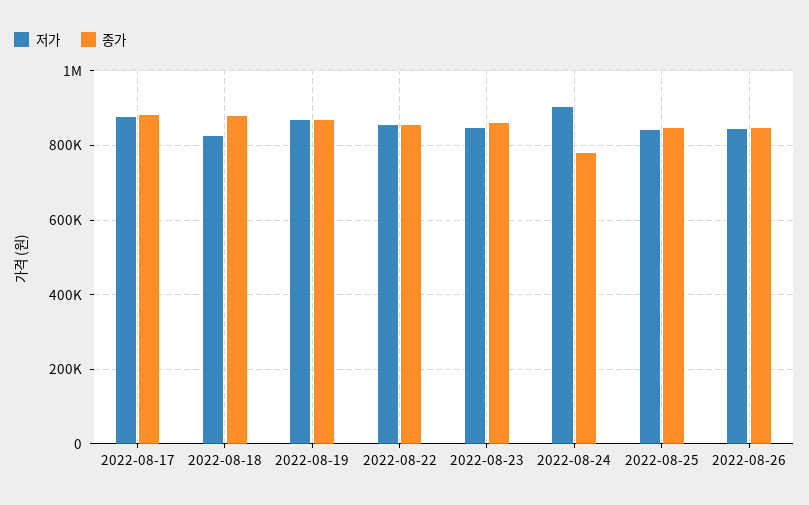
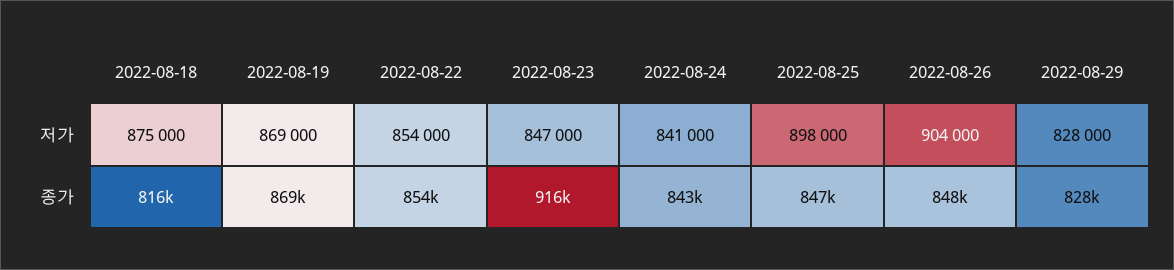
저가, 2022-08-17: 880000 -> none
종가, 2022-08-17: 880000 -> none
저가, 2022-08-18: 820000 -> 875000
종가, 2022-08-18: 880000 -> 816000
종가, 2022-08-23: 860000 -> 916000
저가, 2022-08-24: 900000 -> 841000
종가, 2022-08-24: 780000 -> 843000
저가, 2022-08-25: 840000 -> 898000
저가, 2022-08-26: 840000 -> 904000
저가, 2022-08-29: none -> 828000
종가, 2022-08-29: none -> 828000

